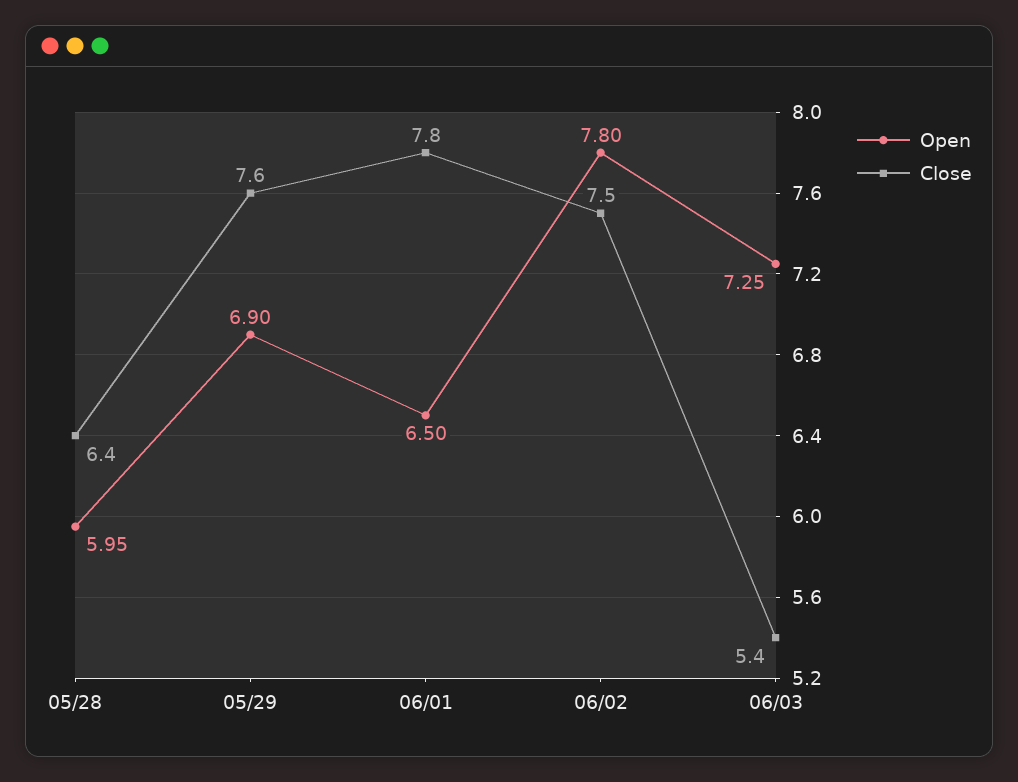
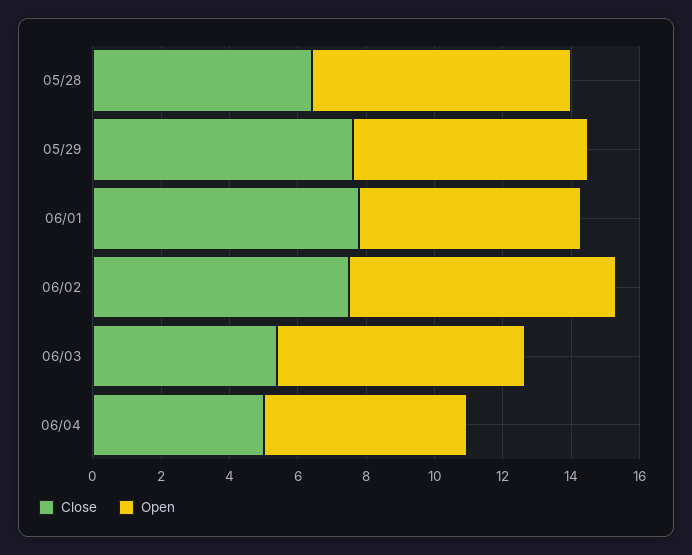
Open, 05/28: 5.95 -> 7.5
Close, 06/04: none -> 5
Open, 06/04: none -> 6

